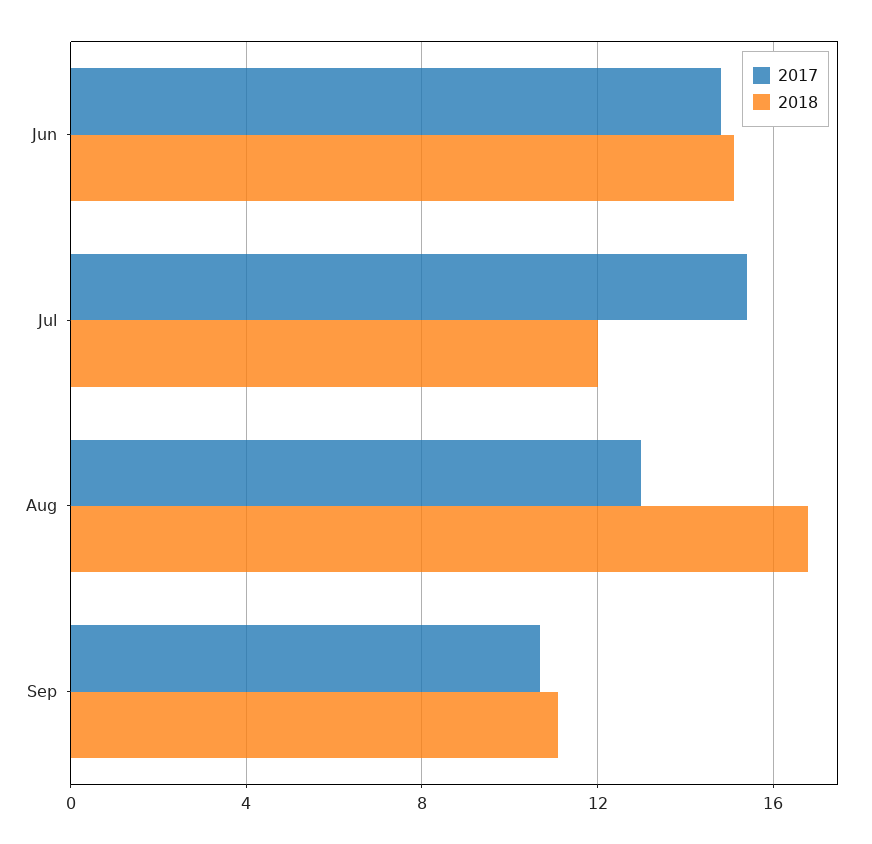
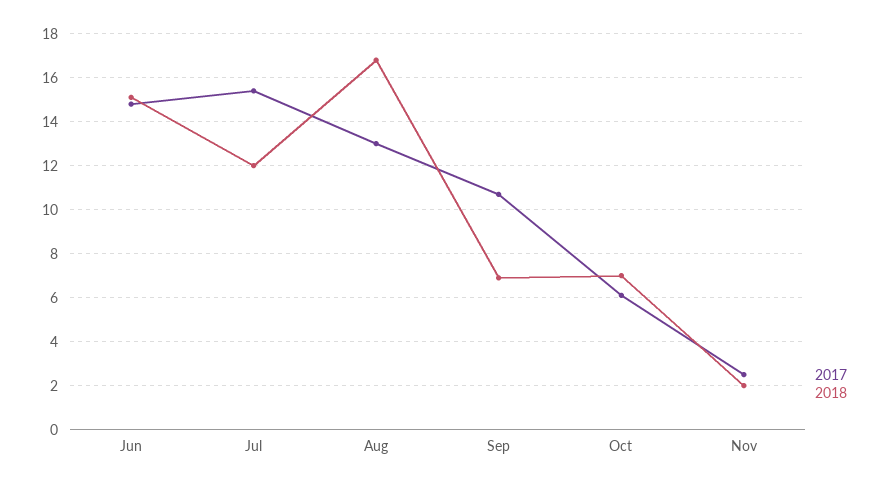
2018, Sep: 11 -> 7
2017, Oct: none -> 6
2018, Oct: none -> 7
2017, Nov: none -> 2.5
2018, Nov: none -> 2

